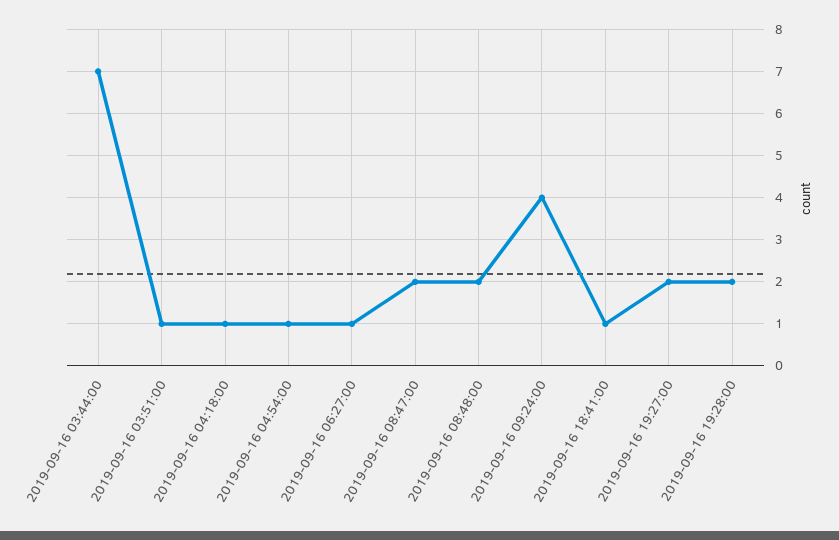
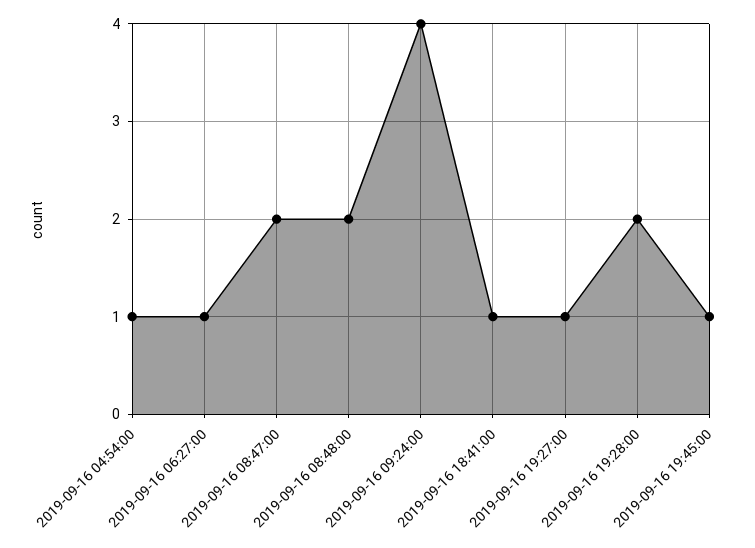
2019-09-16 03:44:00: 7 -> none
2019-09-16 03:51:00: 1 -> none
2019-09-16 04:18:00: 1 -> none
2019-09-16 19:27:00: 2 -> 1
2019-09-16 19:45:00: none -> 1

